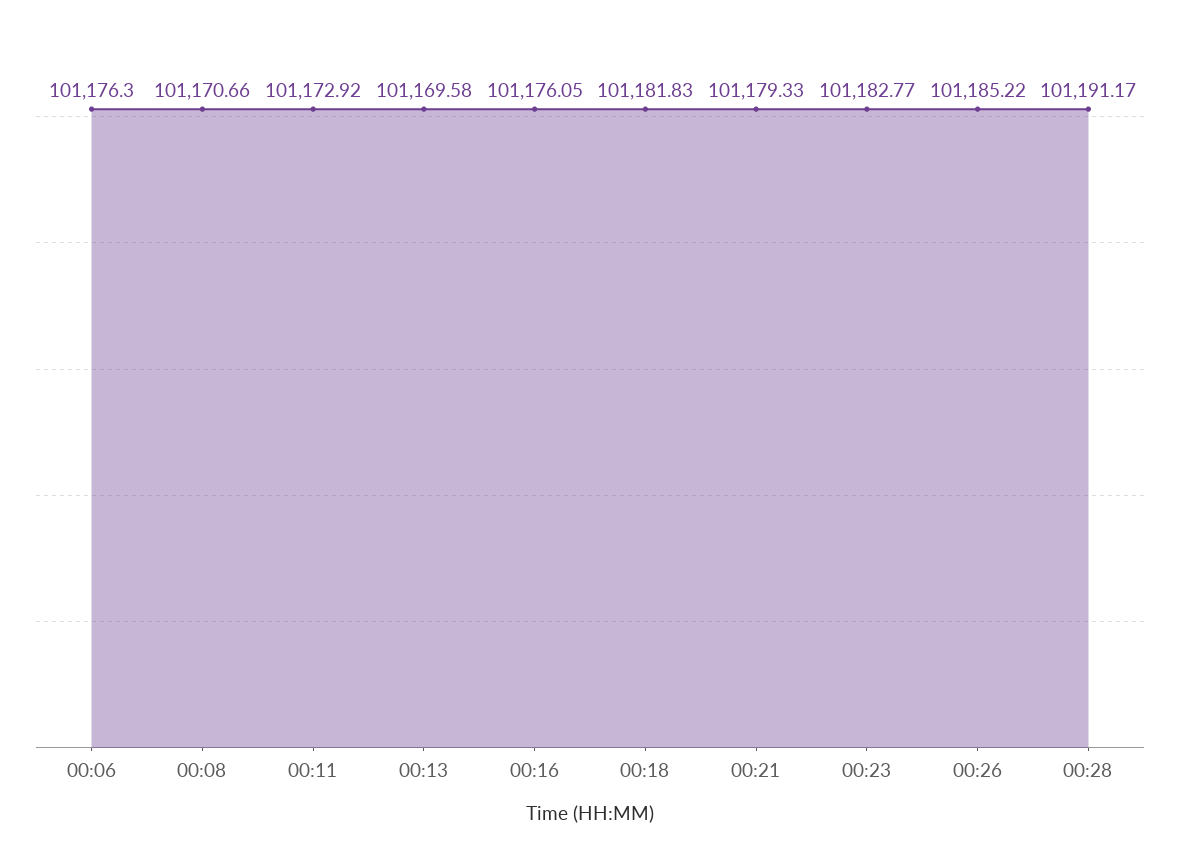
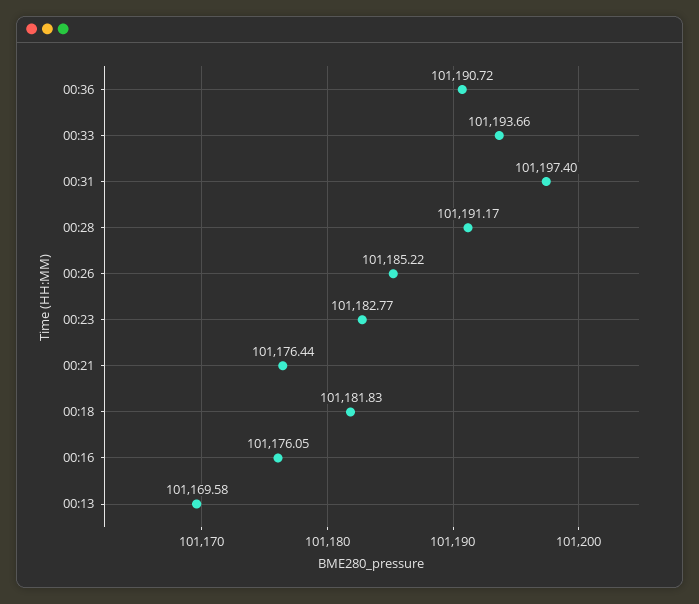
00:06: 101176.3 -> none
00:08: 101170.66 -> none
00:11: 101172.92 -> none
00:21: 101179.33 -> 101176.44
00:36: none -> 101190.72
00:33: none -> 101193.66
00:31: none -> 101197.4

